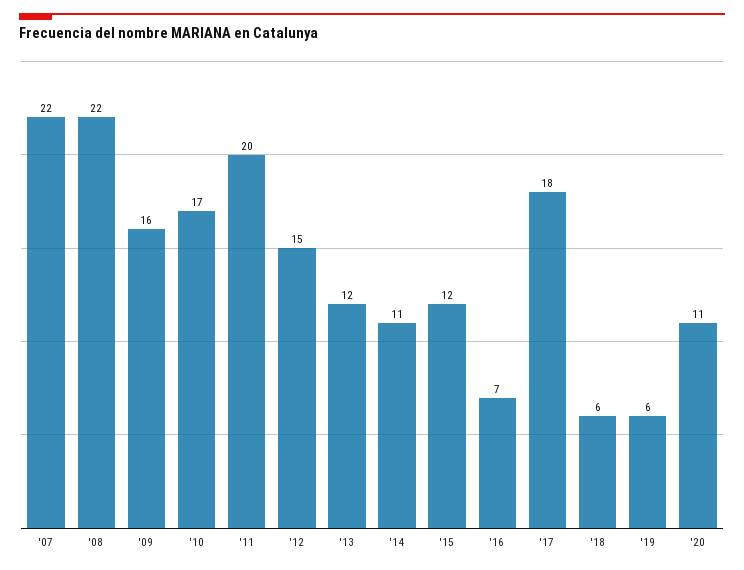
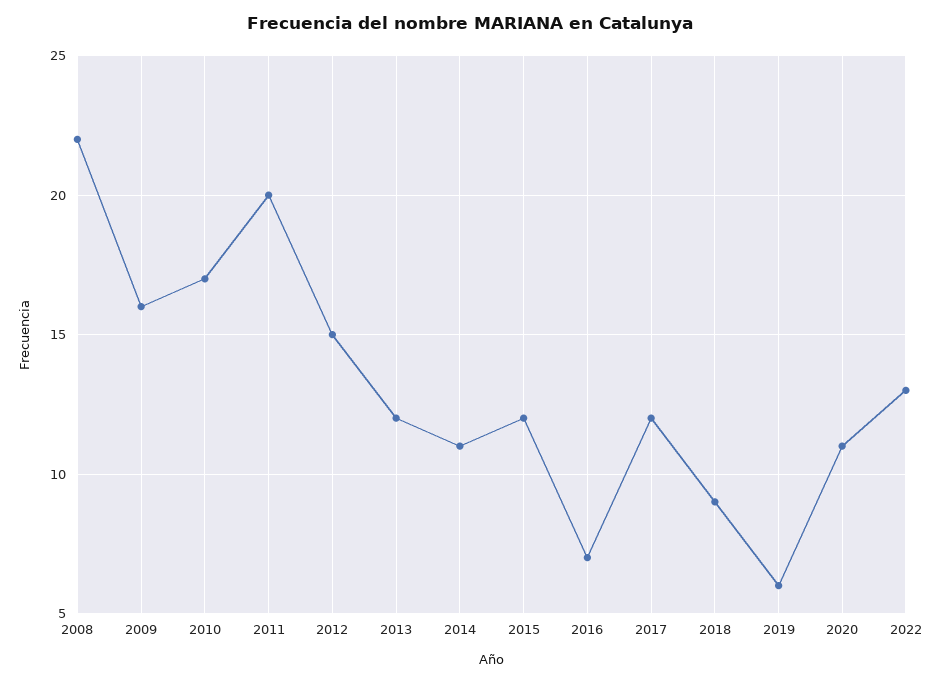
'07: 22 -> none
'17: 18 -> 12
'18: 6 -> 9
2022: none -> 13

